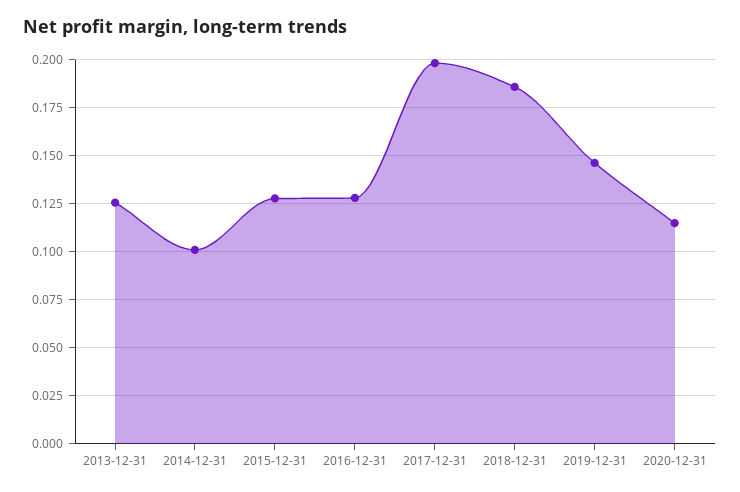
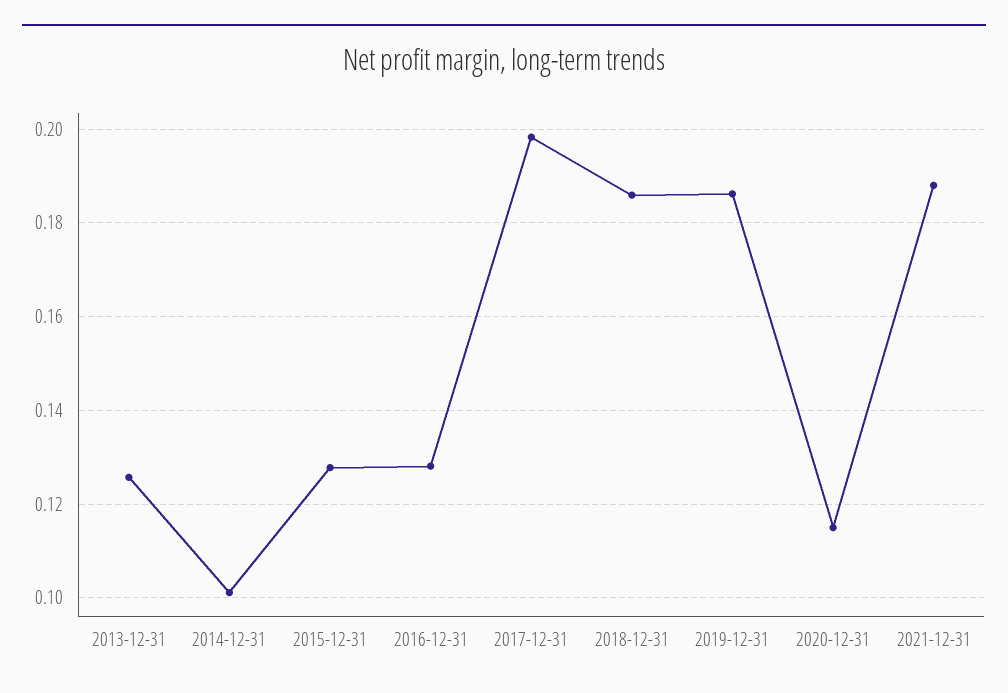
2019-12-31: 0.145 -> 0.186
2021-12-31: none -> 0.188

